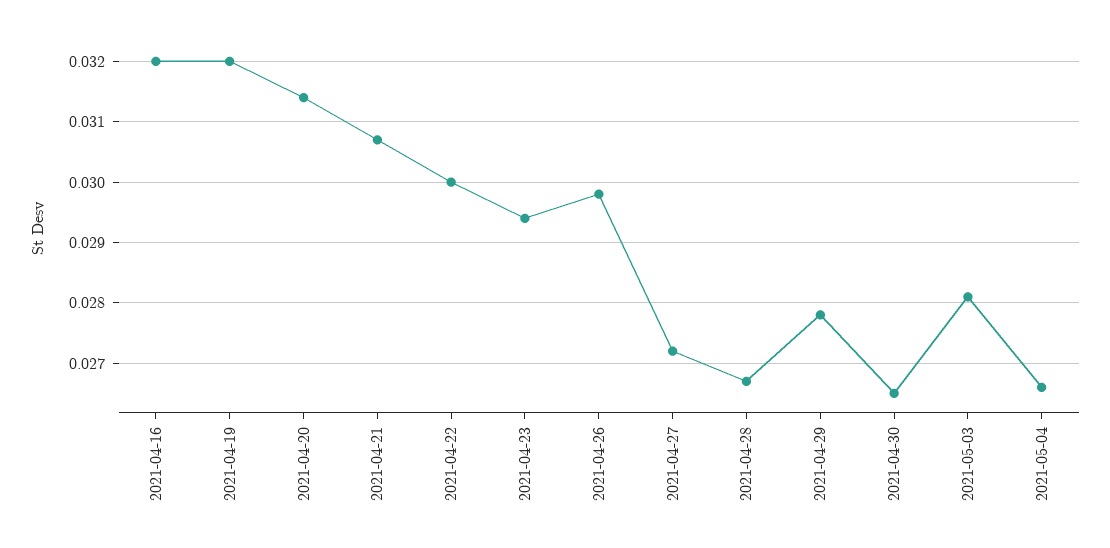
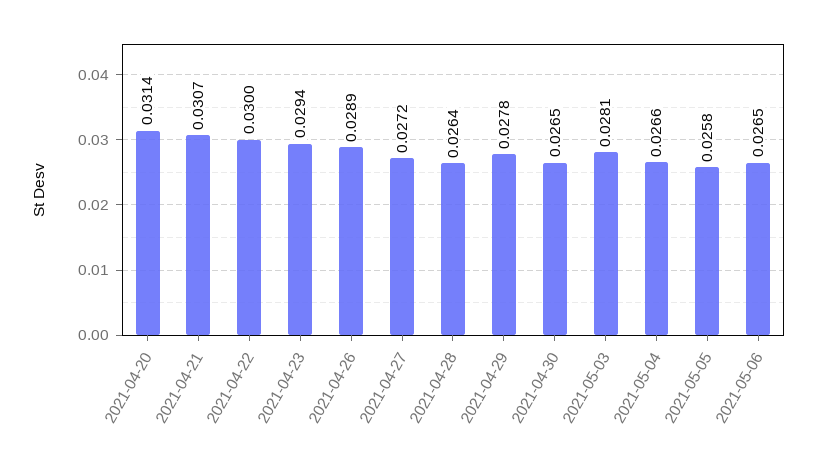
2021-04-16: 0.032 -> none
2021-04-19: 0.032 -> none
2021-04-26: 0.0298 -> 0.0289
2021-04-28: 0.0267 -> 0.0264
2021-05-05: none -> 0.0258
2021-05-06: none -> 0.0265

